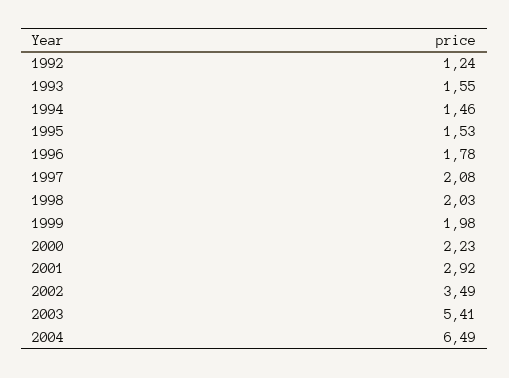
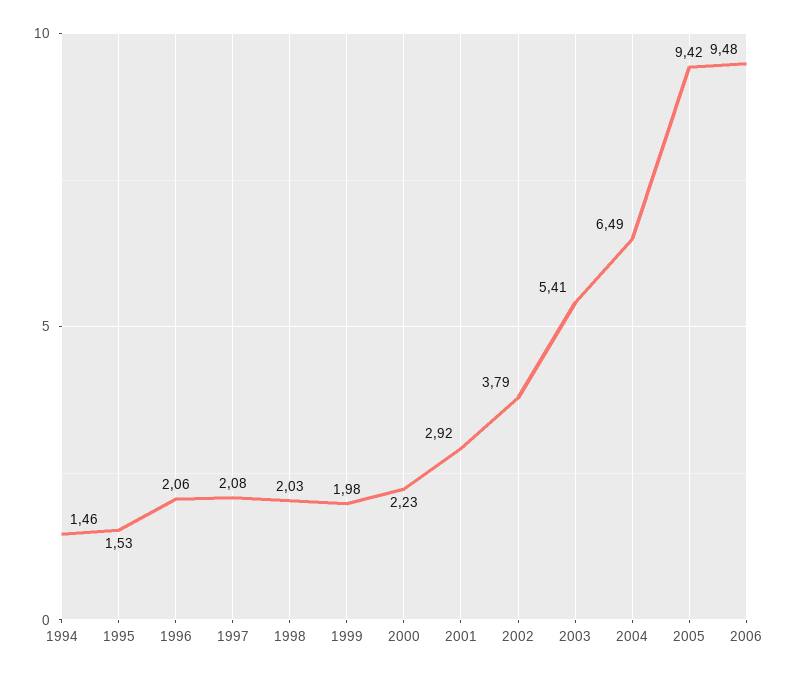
1992: 1.24 -> none
1993: 1.55 -> none
1996: 1.78 -> 2.06
2002: 3.49 -> 3.79
2005: none -> 9.42
2006: none -> 9.48

